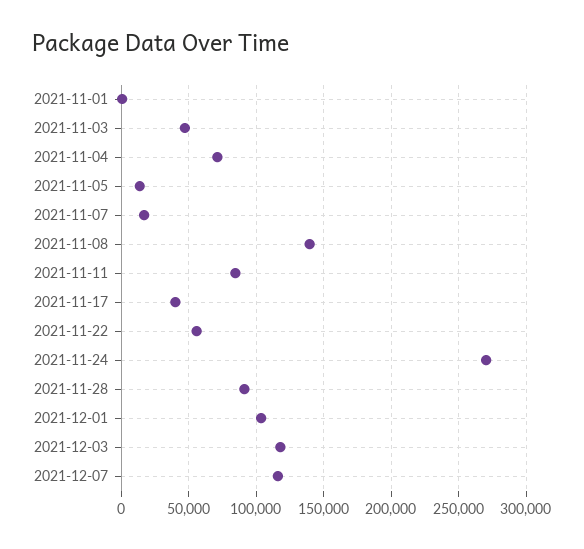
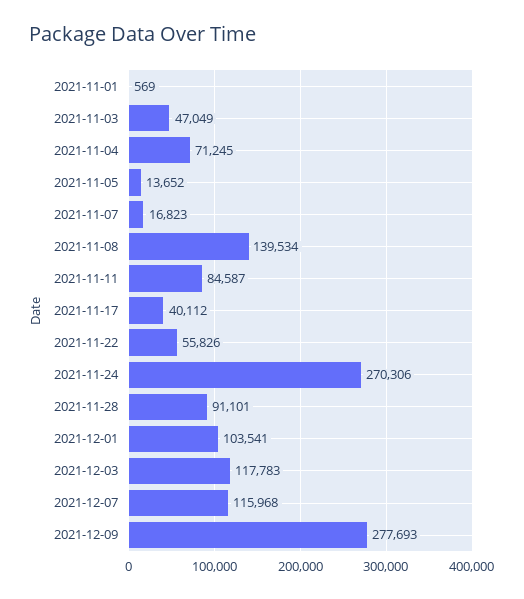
2021-12-09: none -> 277693

